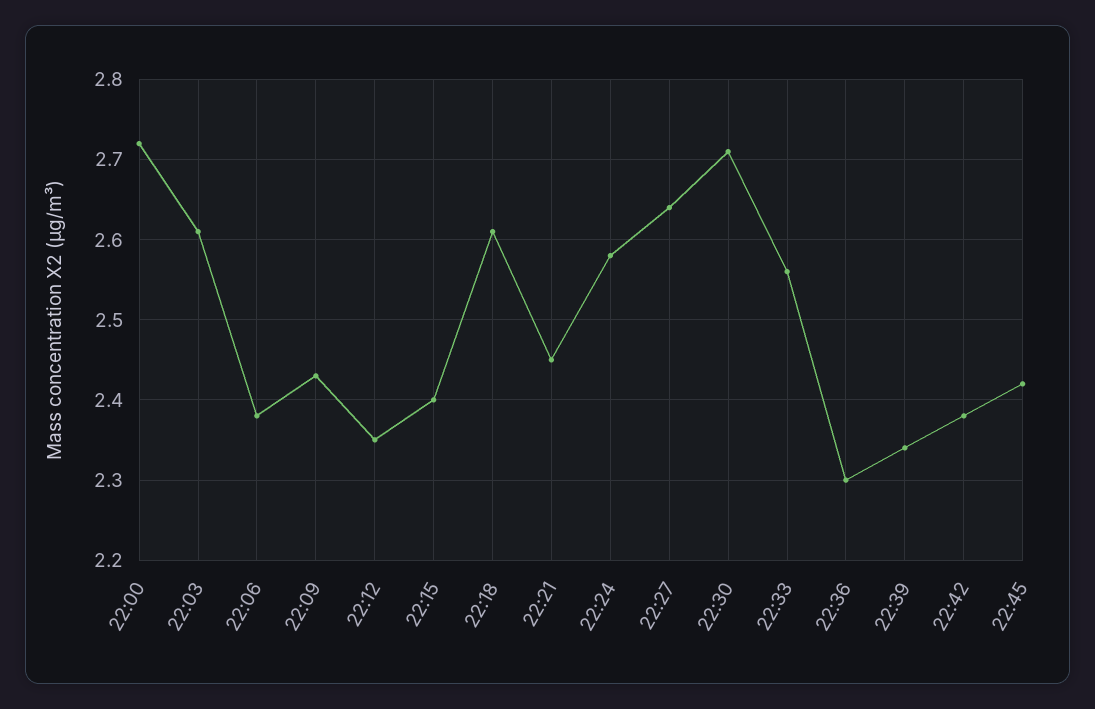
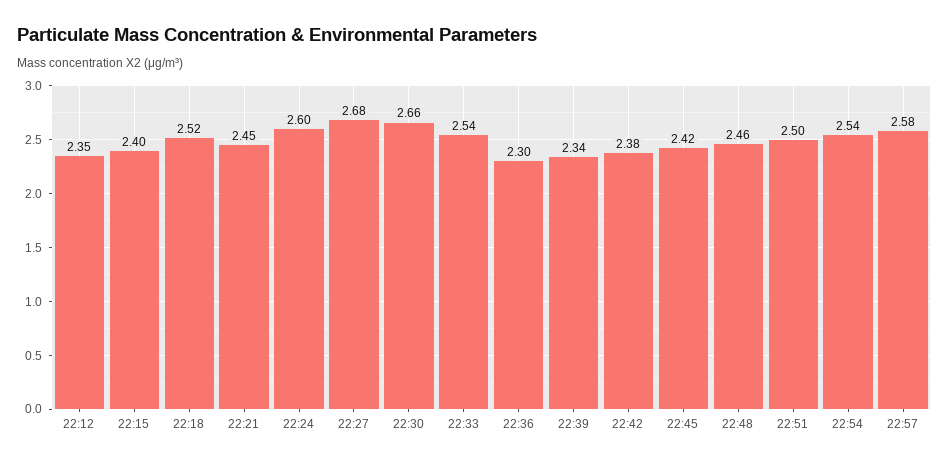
22:00: 2.72 -> none
22:03: 2.61 -> none
22:06: 2.38 -> none
22:09: 2.43 -> none
22:18: 2.61 -> 2.52
22:24: 2.58 -> 2.6
22:27: 2.64 -> 2.68
22:30: 2.71 -> 2.66
22:33: 2.56 -> 2.54
22:48: none -> 2.46
22:51: none -> 2.5
22:54: none -> 2.54
22:57: none -> 2.58

